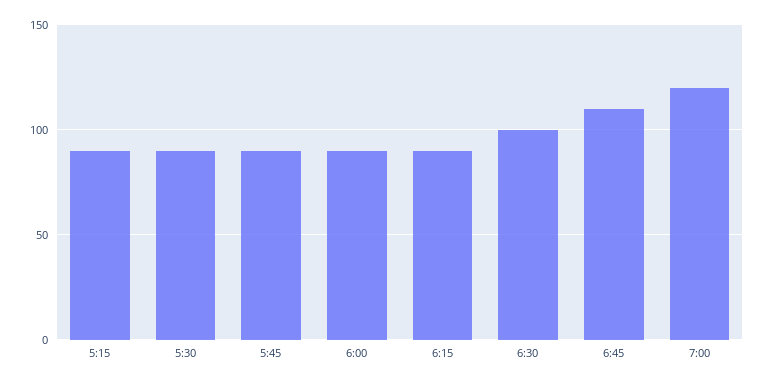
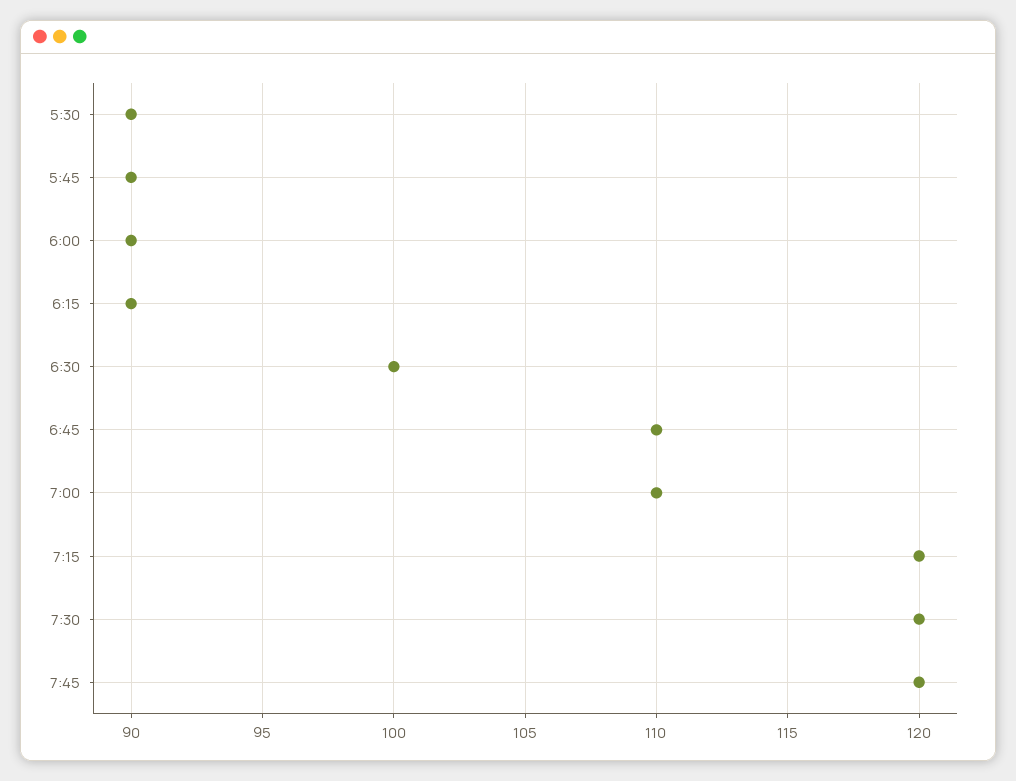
5:15: 90 -> none
7:00: 120 -> 110
7:15: none -> 120
7:30: none -> 120
7:45: none -> 120

